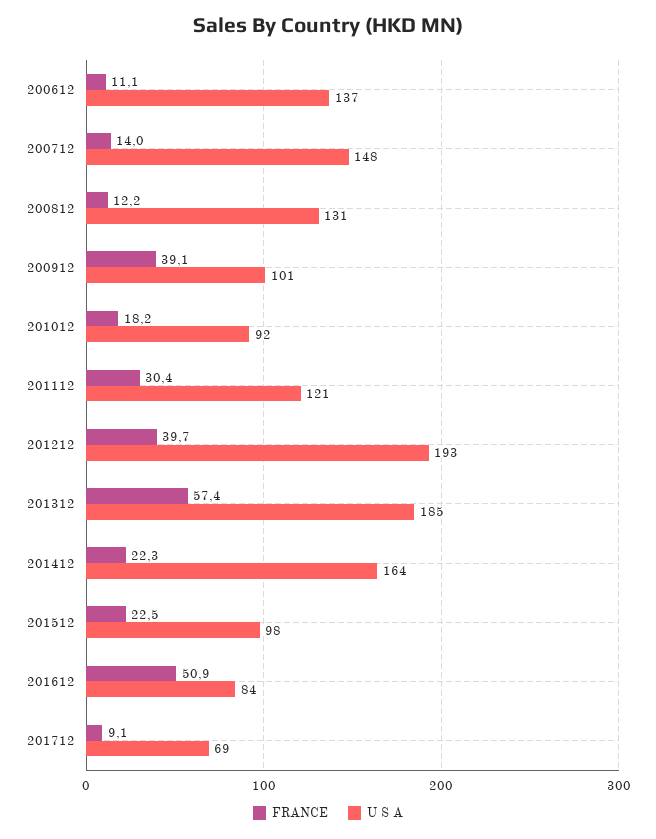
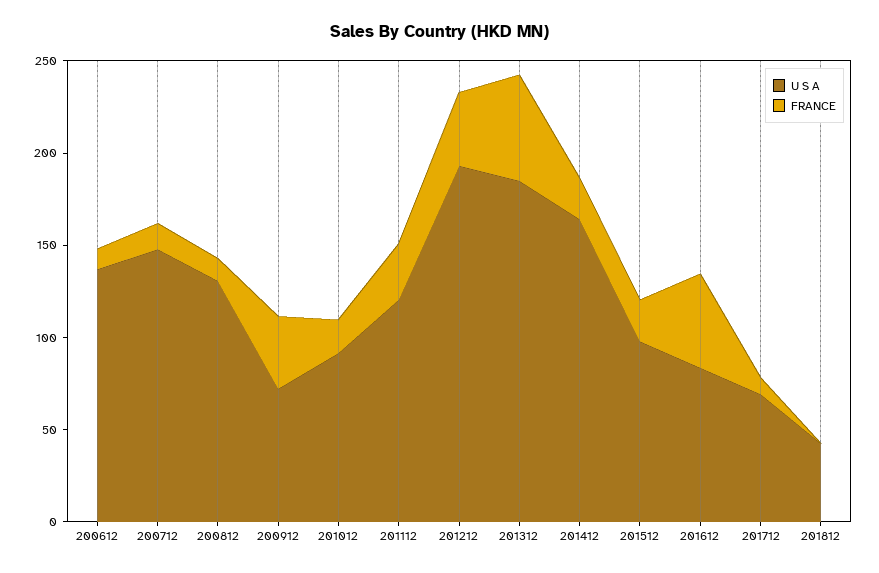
U S A, 200912: 101 -> 70
U S A, 201812: none -> 40
FRANCE, 201812: none -> 0

